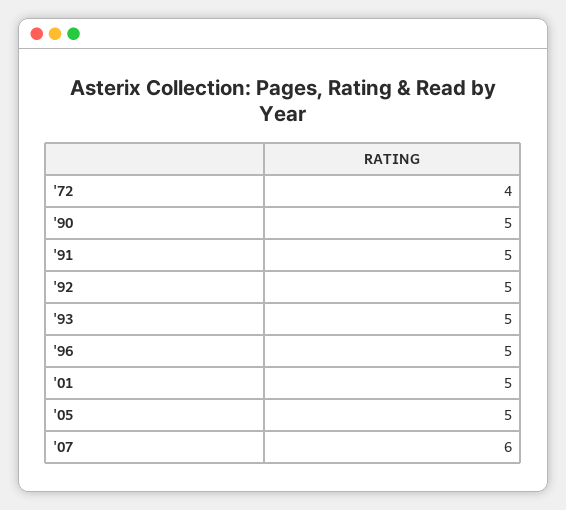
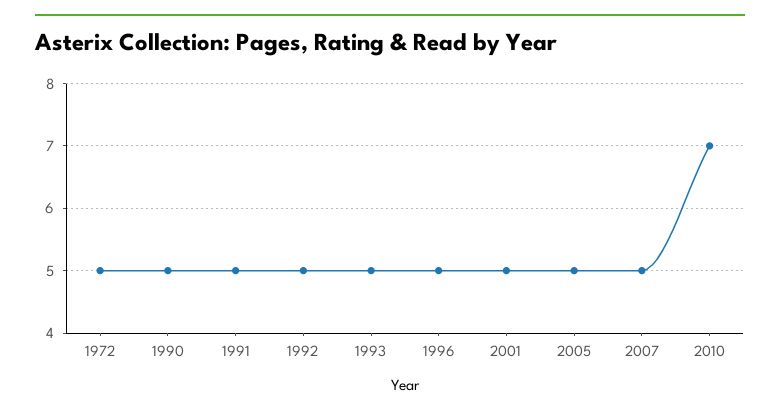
'72: 4 -> 5
'07: 6 -> 5
2010: none -> 7

